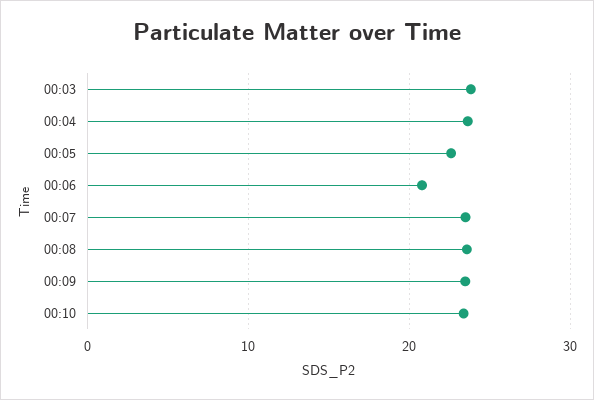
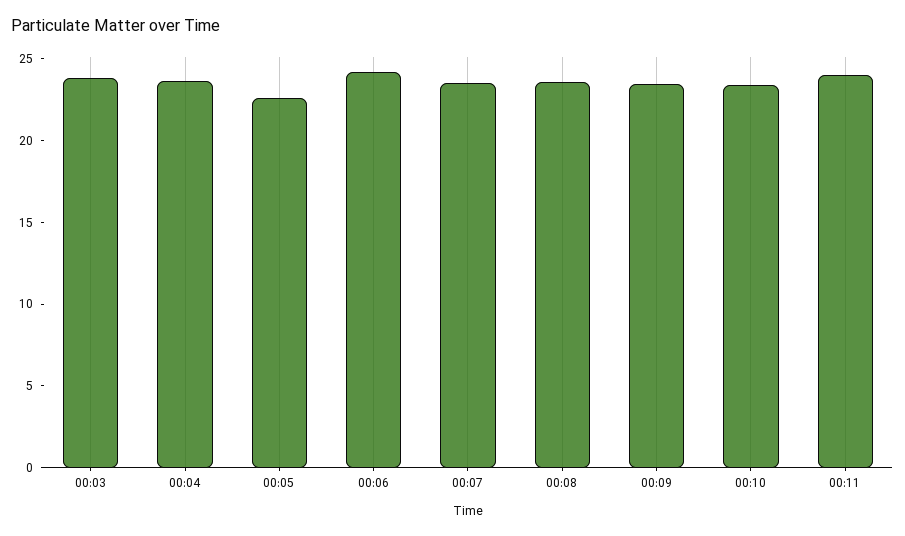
00:06: 21 -> 24
00:11: none -> 24

